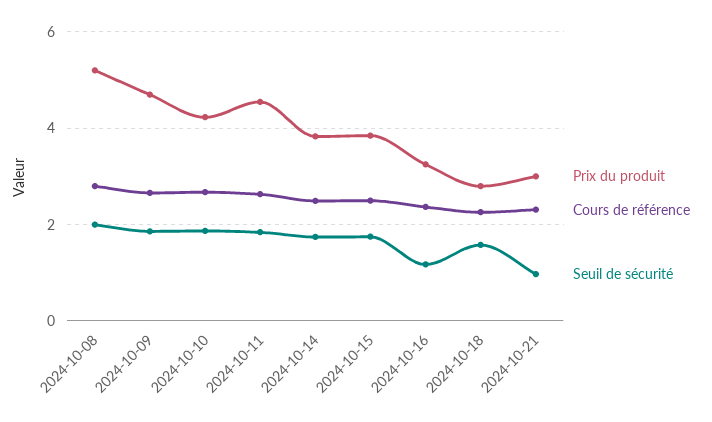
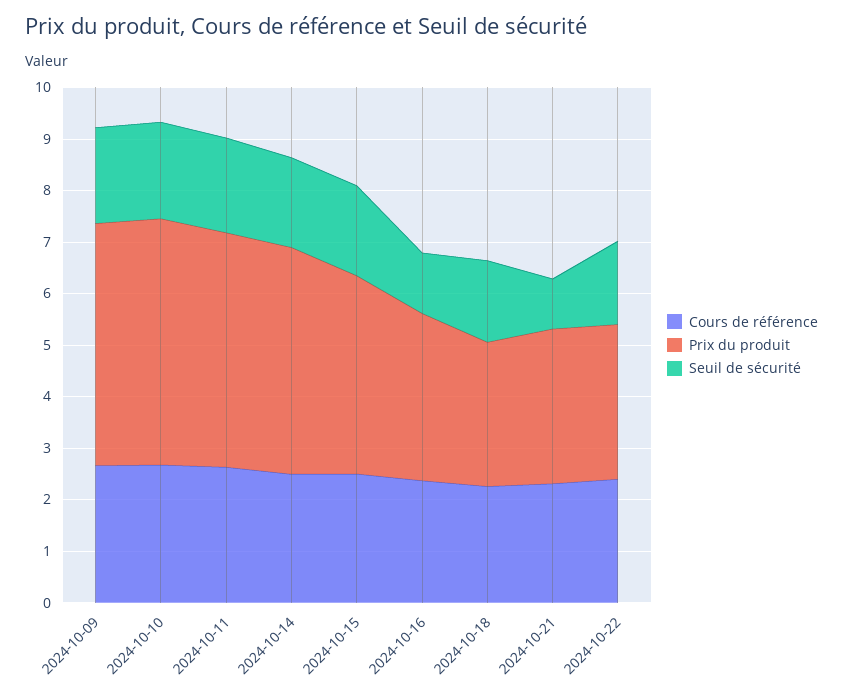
Prix du produit, 2024-10-08: 5.2 -> none
Cours de référence, 2024-10-08: 2.8 -> none
Seuil de sécurité, 2024-10-08: 2 -> none
Prix du produit, 2024-10-10: 4.2 -> 4.8
Prix du produit, 2024-10-14: 3.8 -> 4.4
Cours de référence, 2024-10-22: none -> 2.4
Prix du produit, 2024-10-22: none -> 3
Seuil de sécurité, 2024-10-22: none -> 1.6

